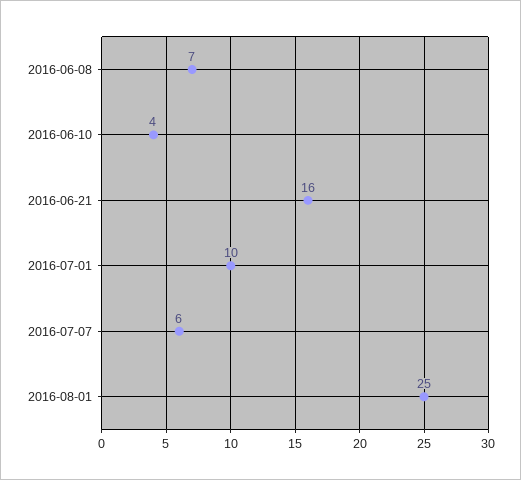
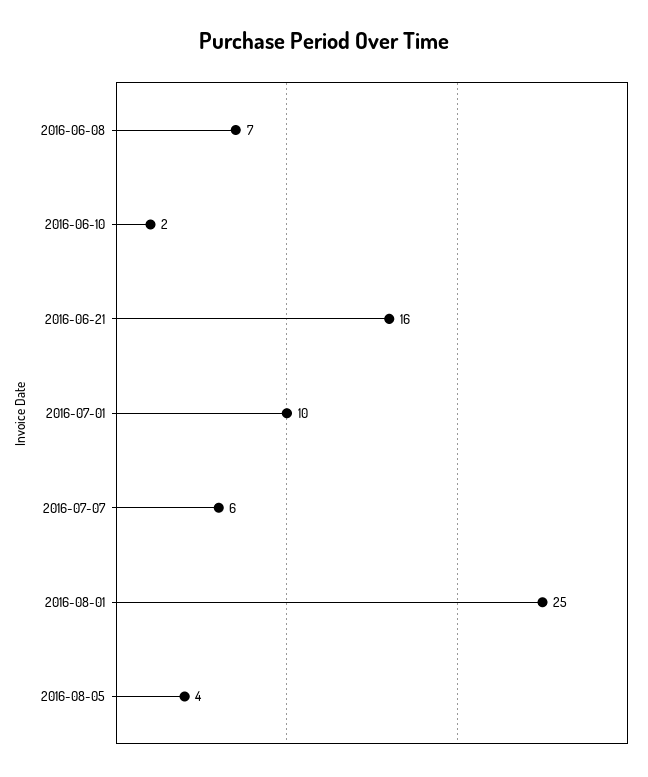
2016-06-10: 4 -> 2
2016-08-05: none -> 4

